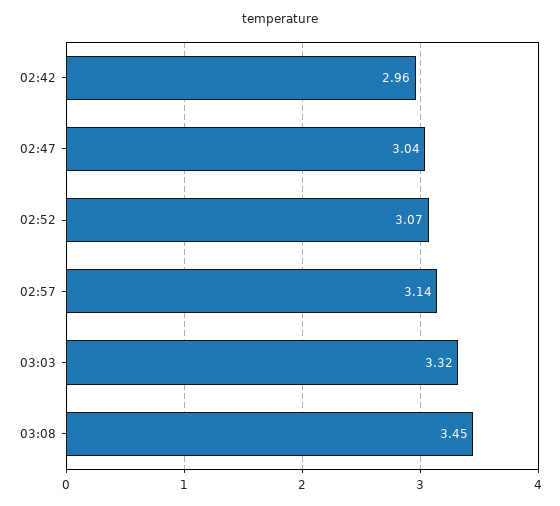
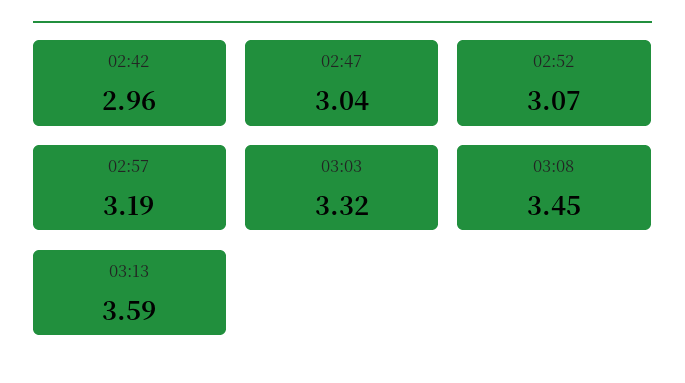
02:57: 3.14 -> 3.19
03:13: none -> 3.59

